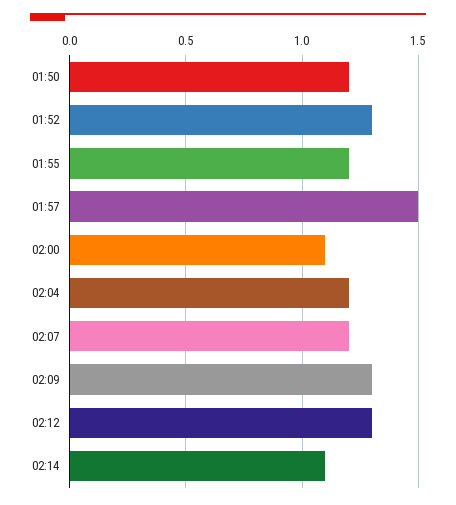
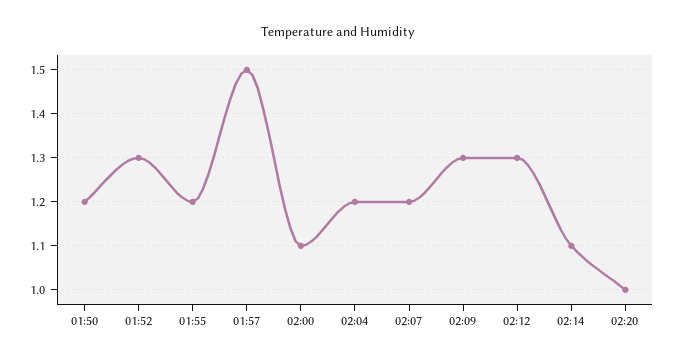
02:20: none -> 1

